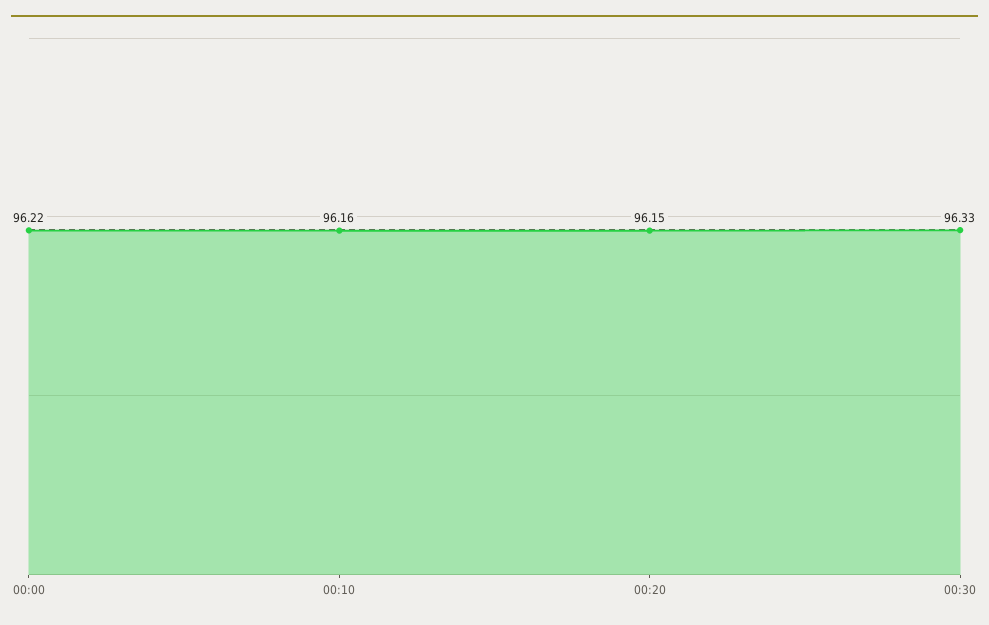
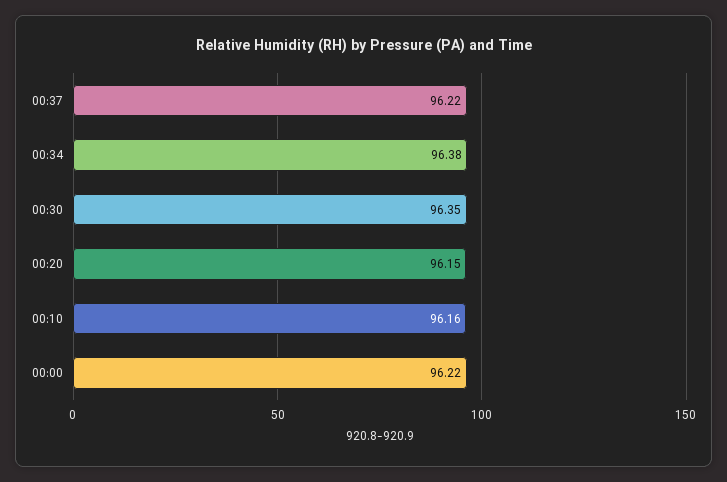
00:30: 96.33 -> 96.35
00:37: none -> 96.22
00:34: none -> 96.38

